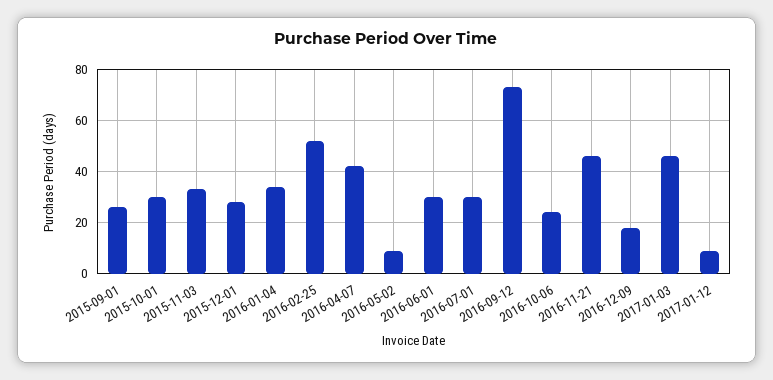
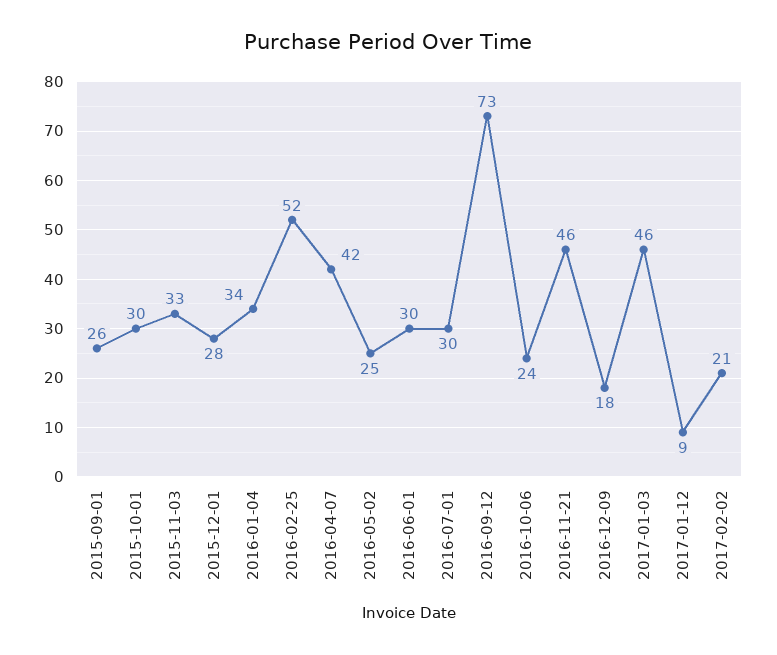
2016-05-02: 10 -> 25
2017-02-02: none -> 21

